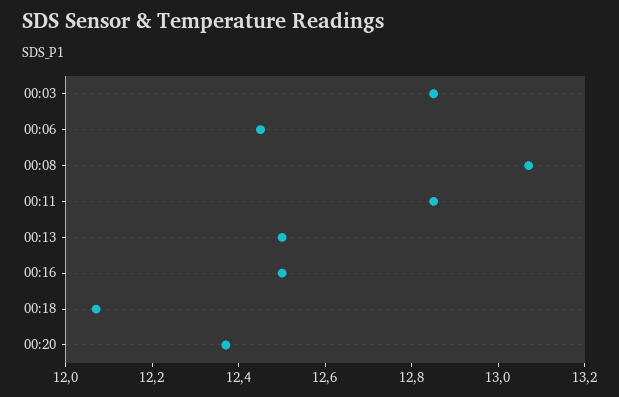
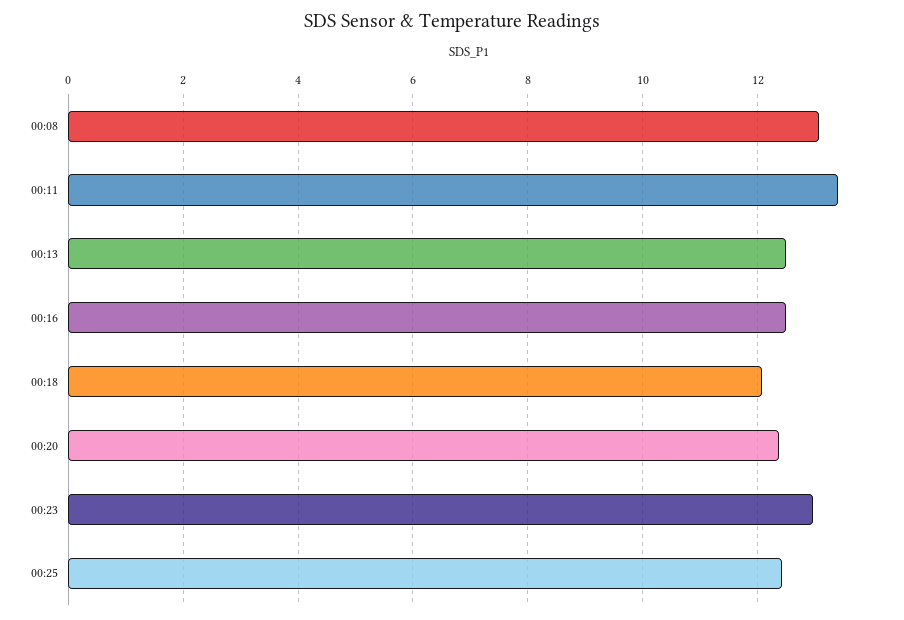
00:03: 12.85 -> none
00:06: 12.45 -> none
00:11: 12.85 -> 13.4
00:23: none -> 13
00:25: none -> 12.4

